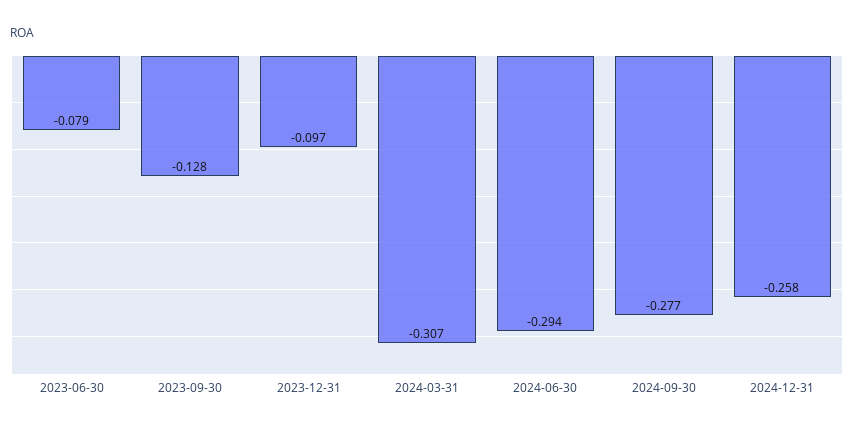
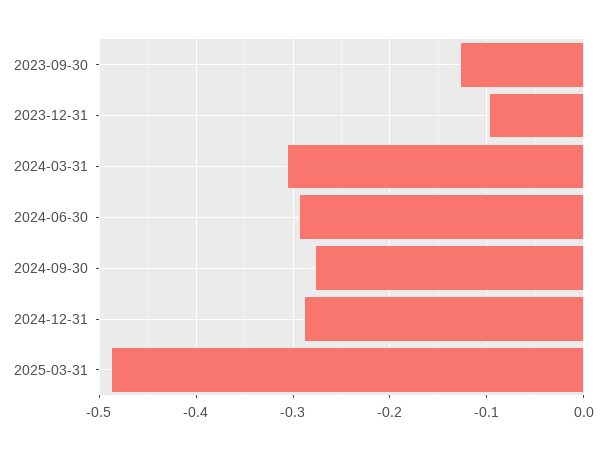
2023-06-30: -0.079 -> none
2024-12-31: -0.258 -> -0.29
2025-03-31: none -> -0.49

